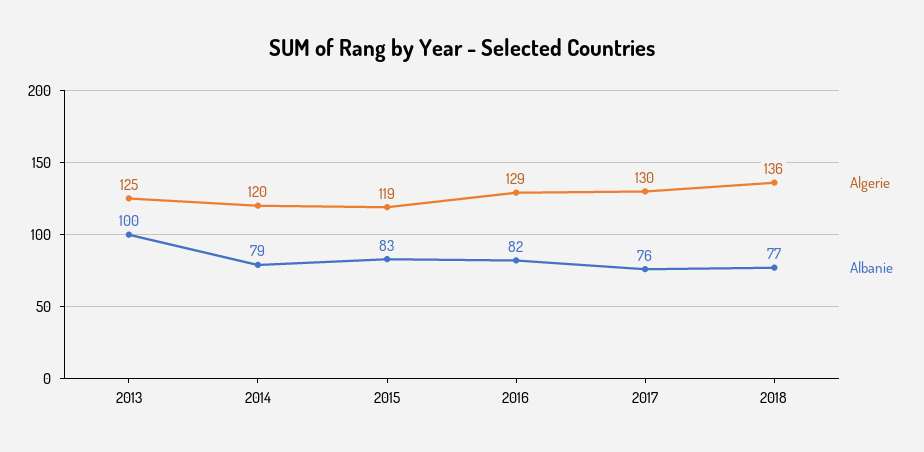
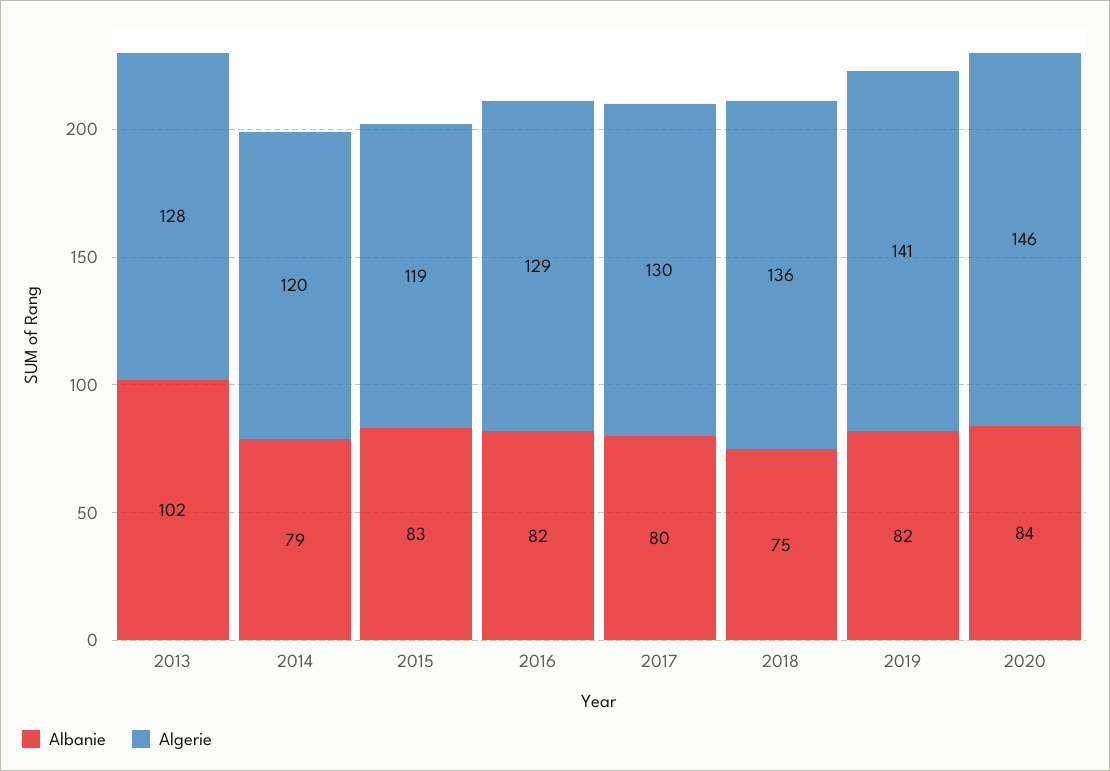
Algerie, 2013: 125 -> 128
Albanie, 2013: 100 -> 102
Albanie, 2017: 76 -> 80
Albanie, 2018: 77 -> 75
Albanie, 2019: none -> 82
Algerie, 2019: none -> 141
Albanie, 2020: none -> 84
Algerie, 2020: none -> 146

